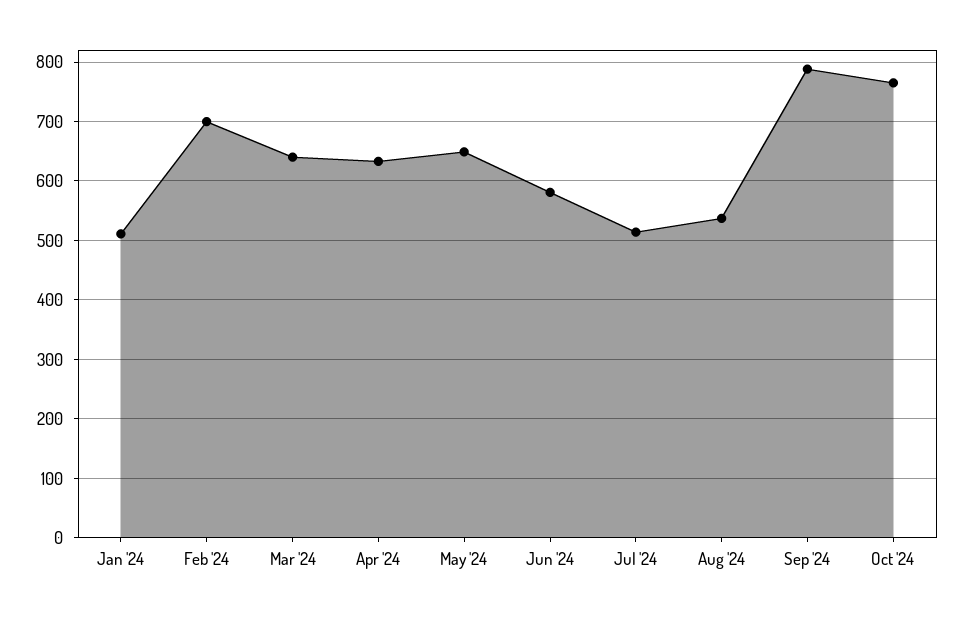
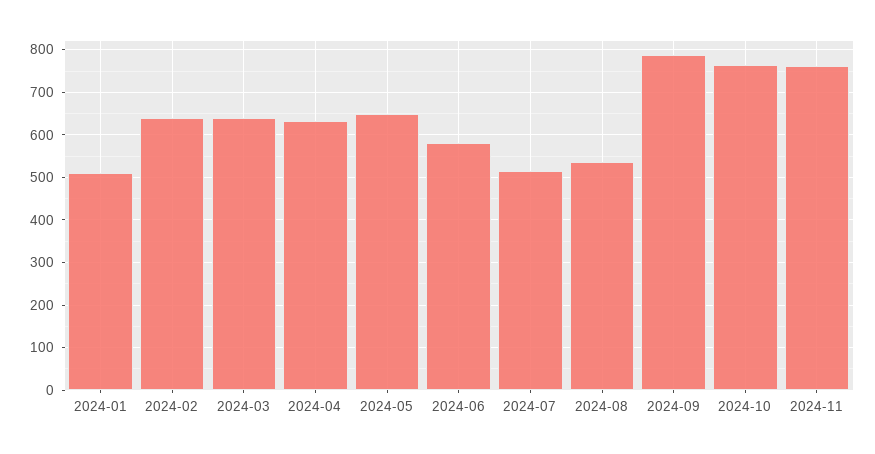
Feb '24: 700 -> 640
2024-11: none -> 760

